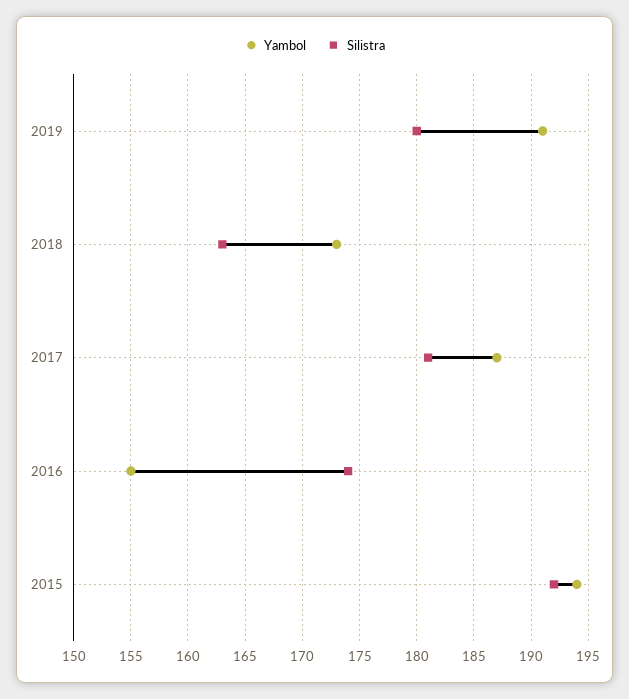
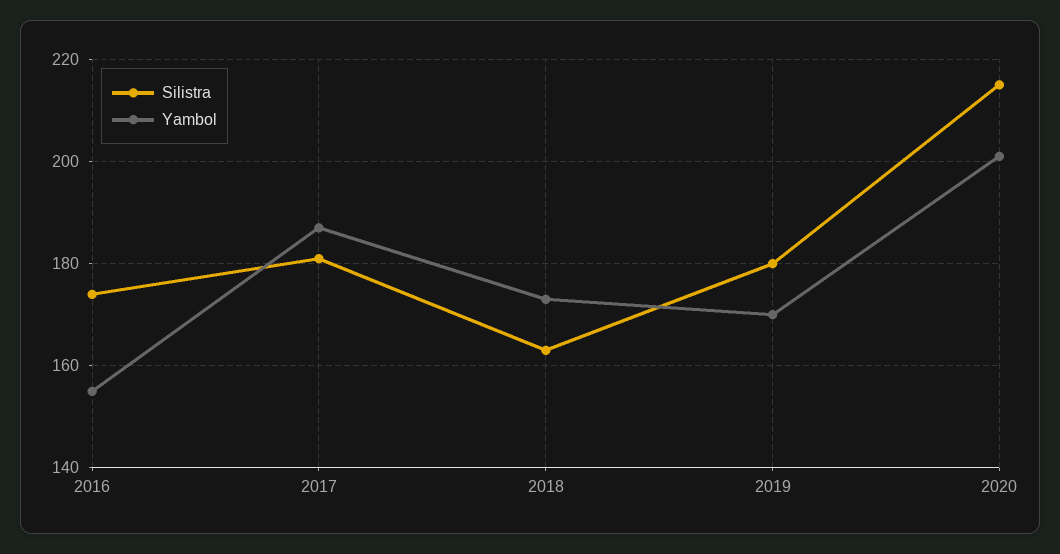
Yambol, 2019: 191 -> 170
Yambol, 2015: 194 -> none
Silistra, 2015: 192 -> none
Silistra, 2020: none -> 215
Yambol, 2020: none -> 200

